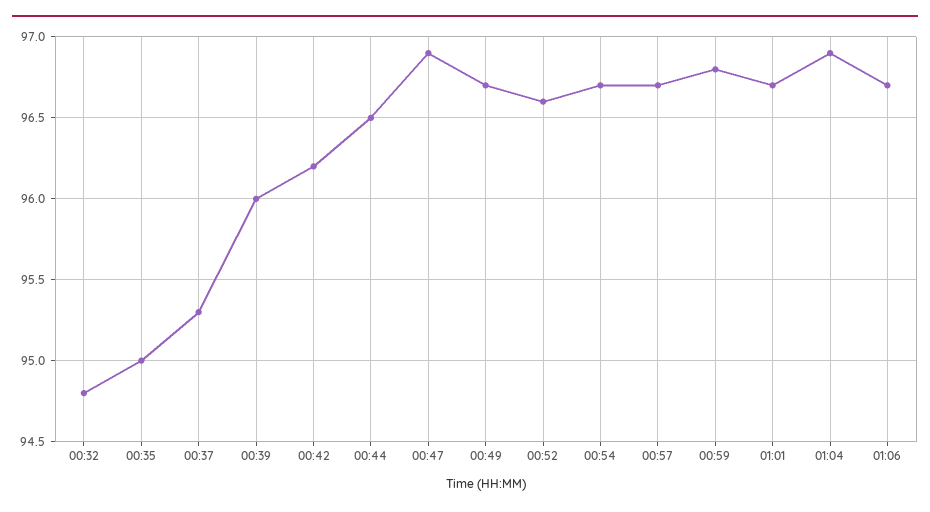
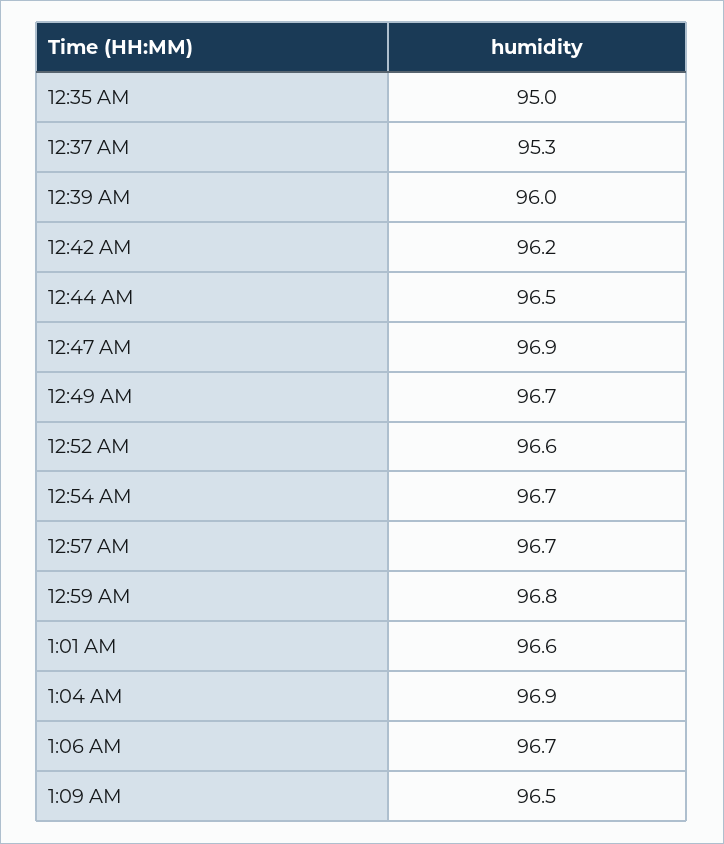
00:32: 94.8 -> none
01:01: 96.7 -> 96.6
1:09 AM: none -> 96.5

